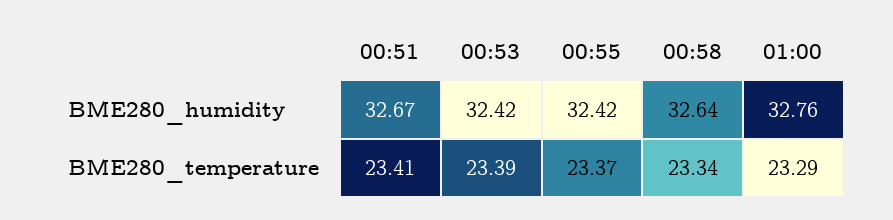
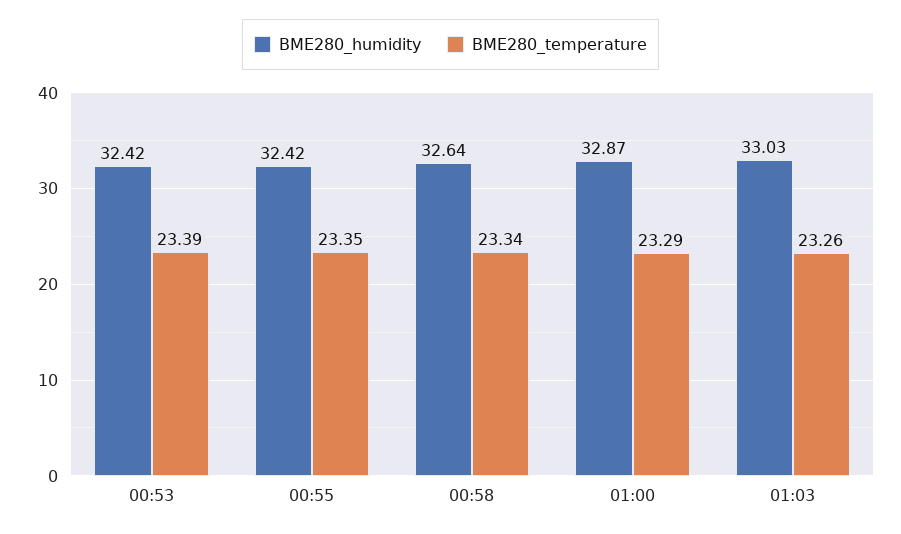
BME280_humidity, 00:51: 32.67 -> none
BME280_humidity, 01:00: 32.76 -> 32.87
BME280_temperature, 00:51: 23.41 -> none
BME280_temperature, 00:55: 23.37 -> 23.35
BME280_humidity, 01:03: none -> 33.03
BME280_temperature, 01:03: none -> 23.26

